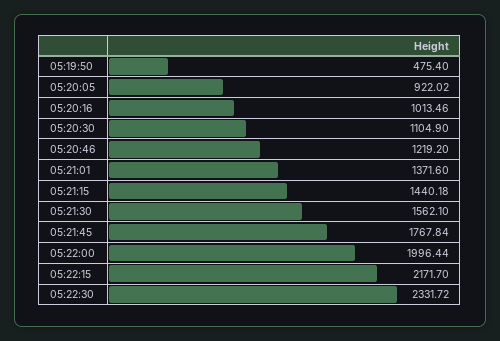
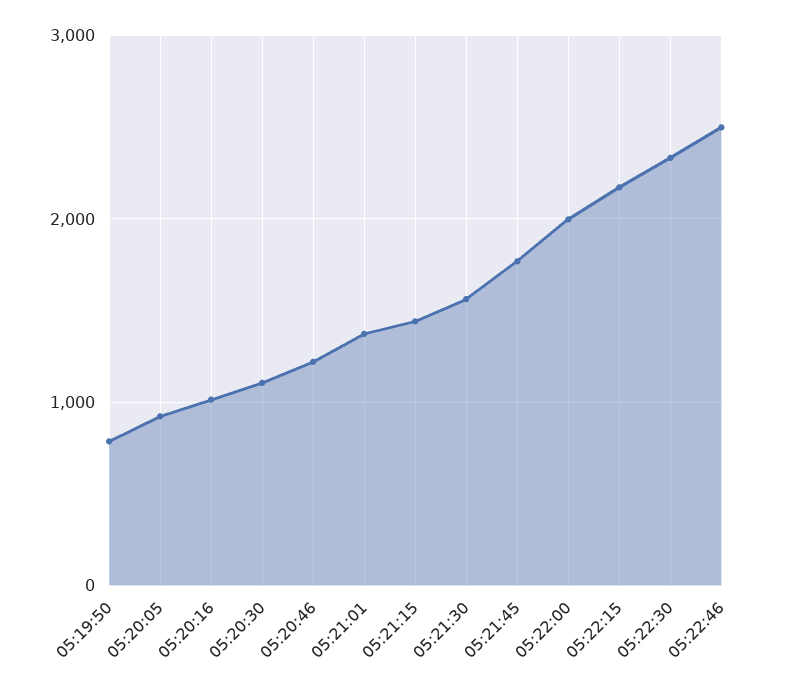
05:19:50: 475.4 -> 800
05:22:46: none -> 2500

